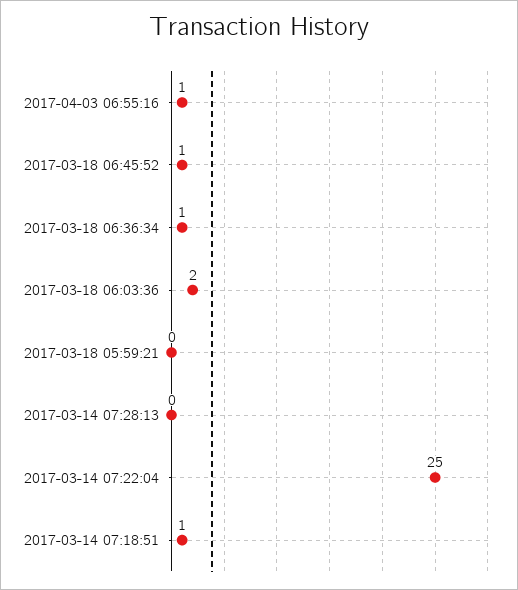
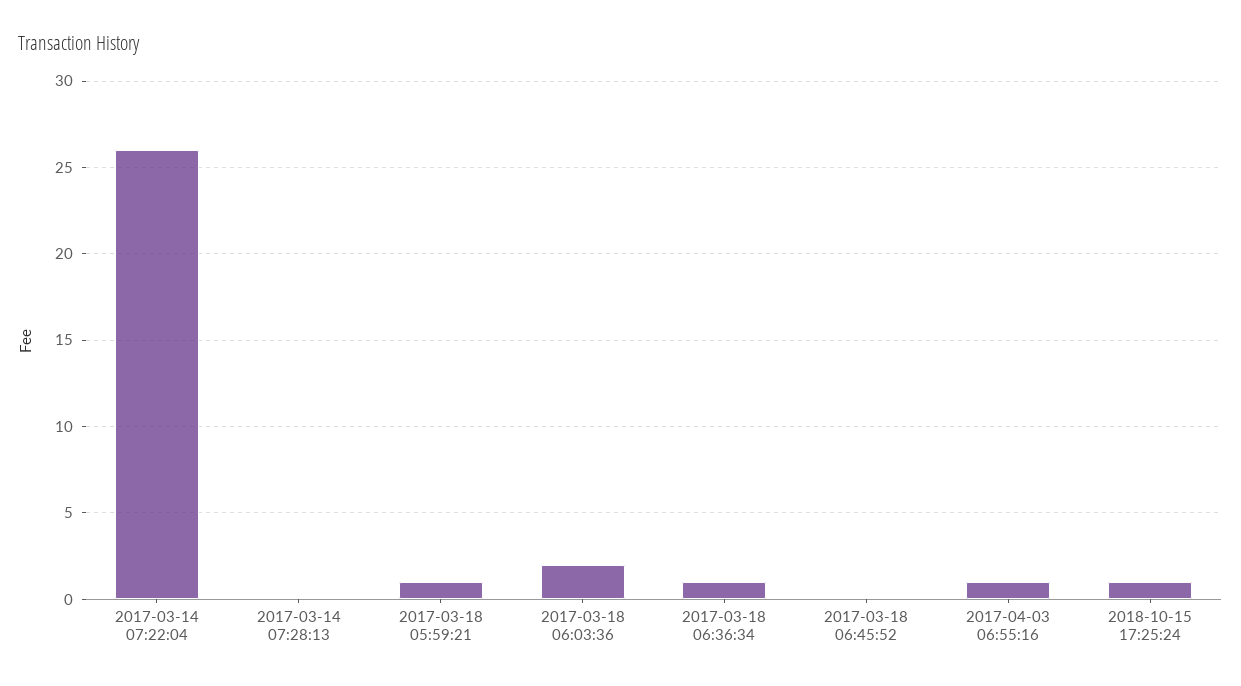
2017-03-18 06:45:52: 1 -> 0
2017-03-18 05:59:21: 0 -> 1
2017-03-14 07:22:04: 25 -> 26
2017-03-14 07:18:51: 1 -> none
2018-10-15 17:25:24: none -> 1

